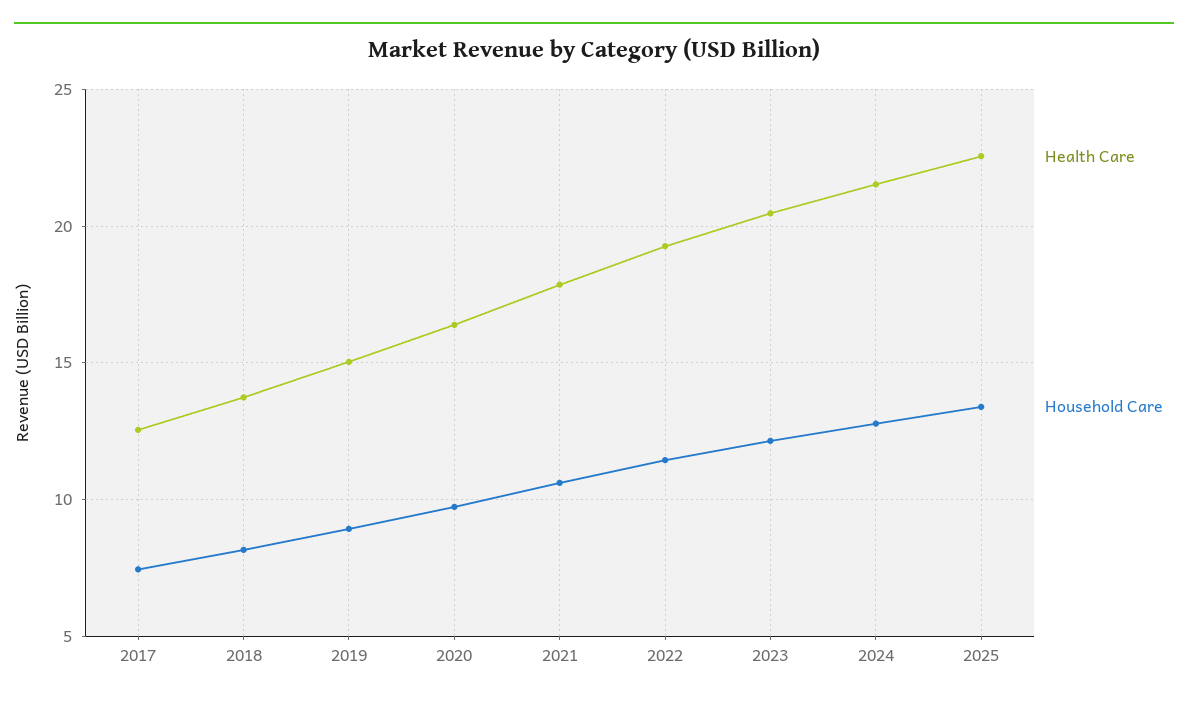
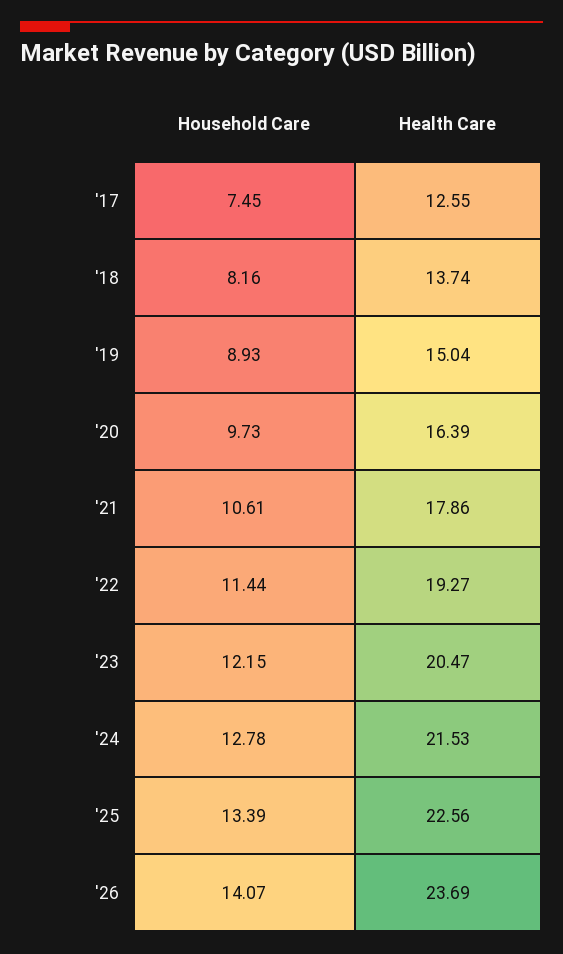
Household Care, '26: none -> 14.07
Health Care, '26: none -> 23.69

